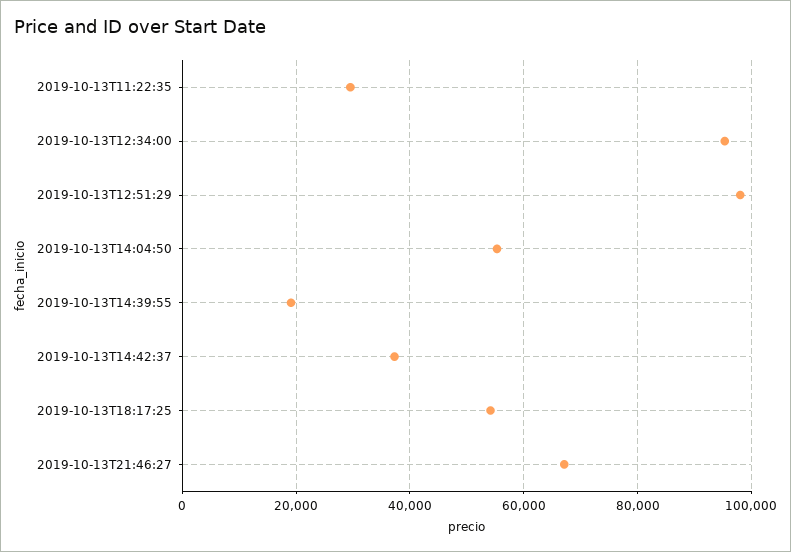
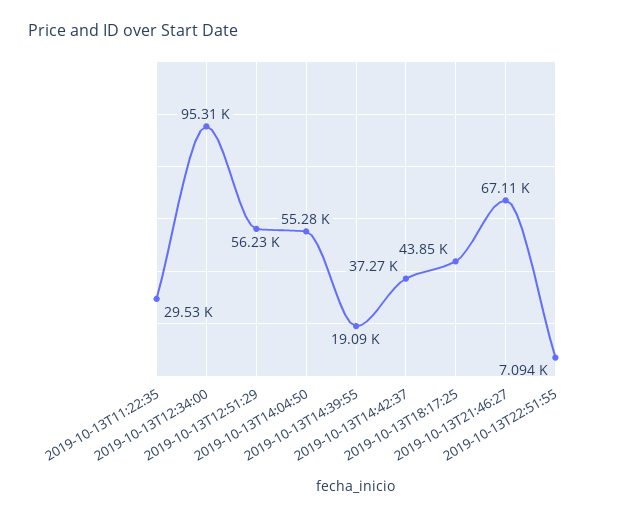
2019-10-13T12:51:29: 98000 -> 56230
2019-10-13T18:17:25: 54000 -> 43850
2019-10-13T22:51:55: none -> 7094

